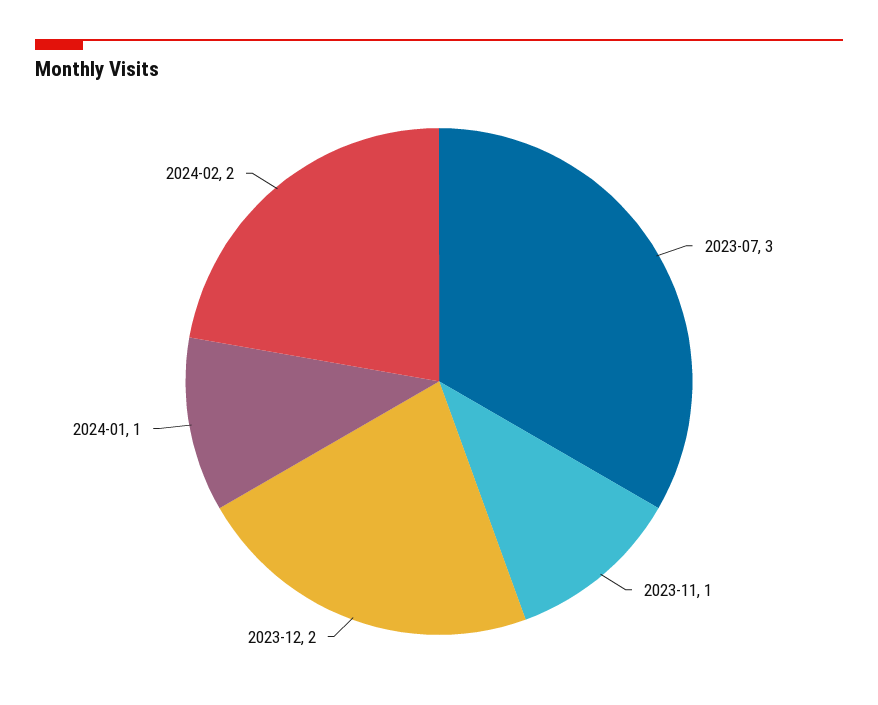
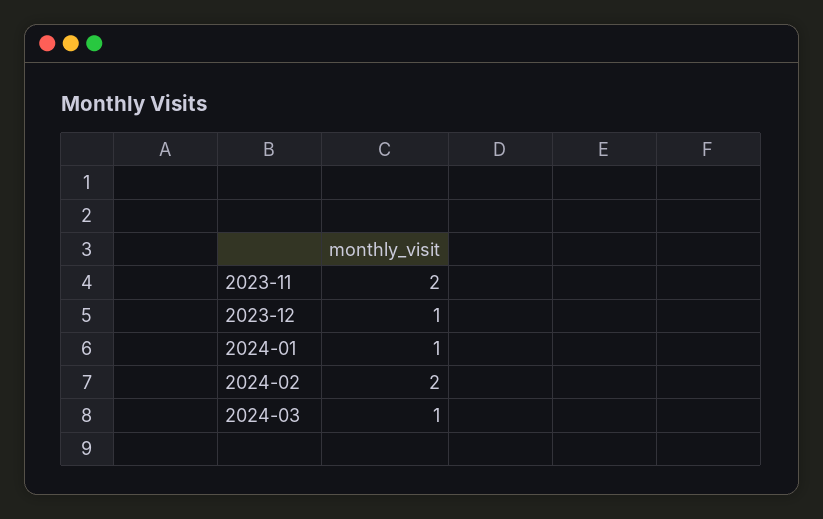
2023-07: 3 -> none
2023-11: 1 -> 2
2023-12: 2 -> 1
2024-03: none -> 1

